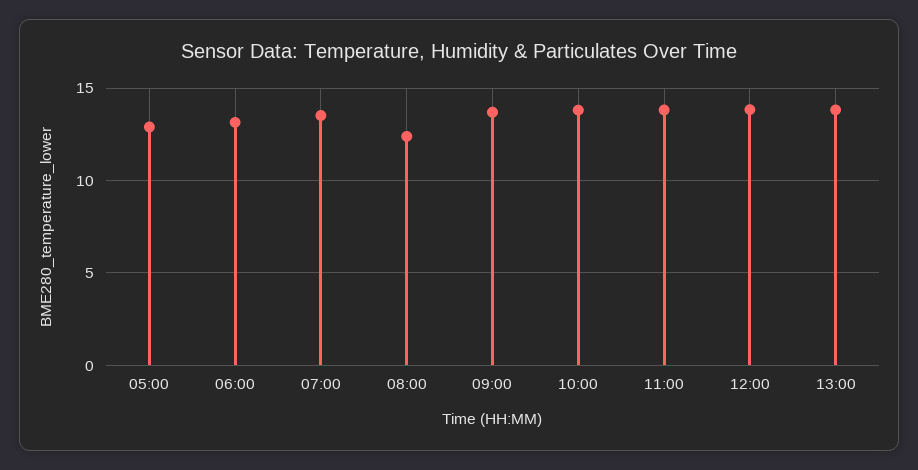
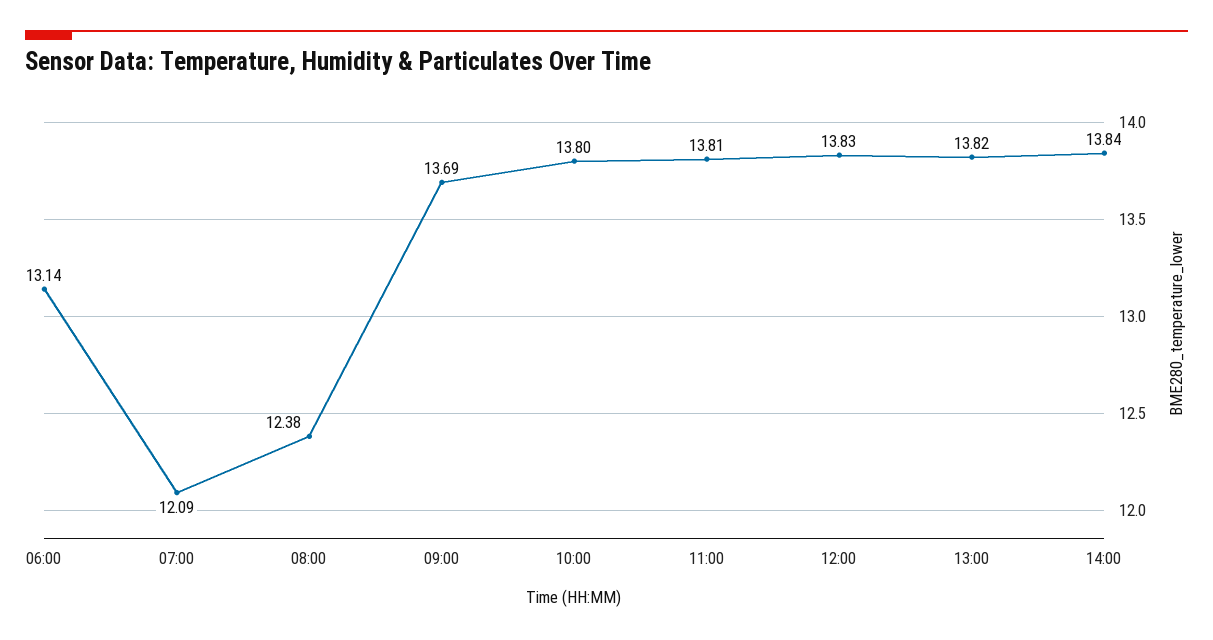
05:00: 13 -> none
07:00: 13.5 -> 12.09
14:00: none -> 13.84

